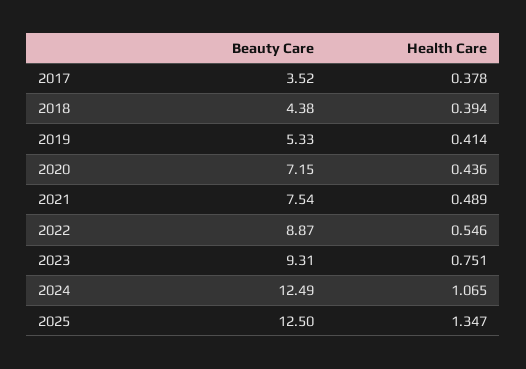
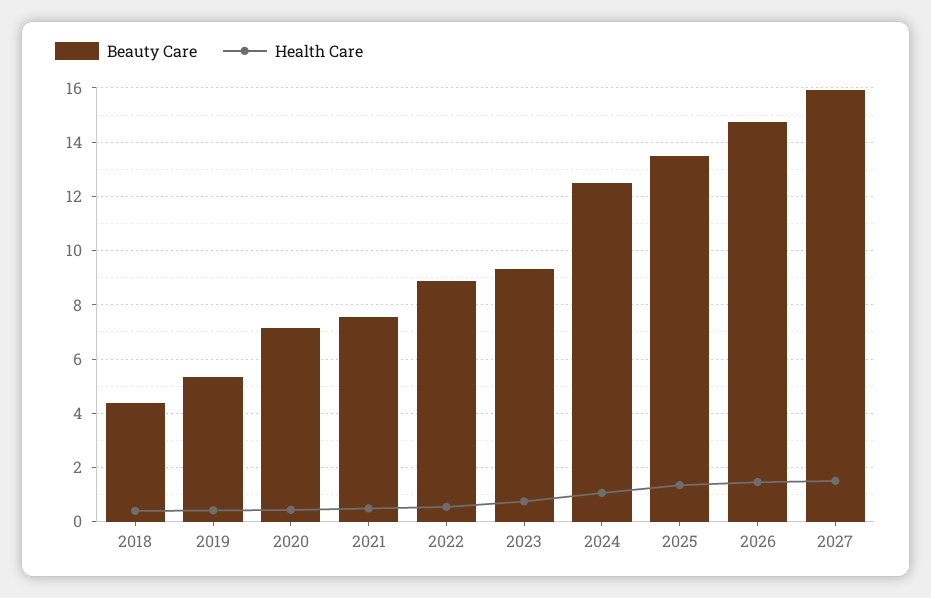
Beauty Care, 2017: 3.52 -> none
Health Care, 2017: 0.378 -> none
Beauty Care, 2025: 12.5 -> 13.5
Beauty Care, 2026: none -> 14.75
Health Care, 2026: none -> 1.5
Beauty Care, 2027: none -> 16
Health Care, 2027: none -> 1.5

